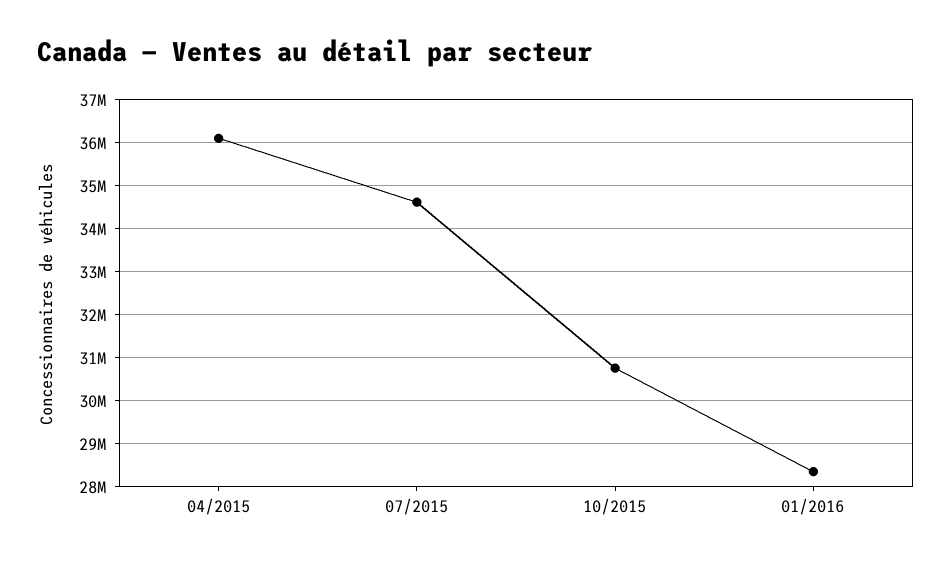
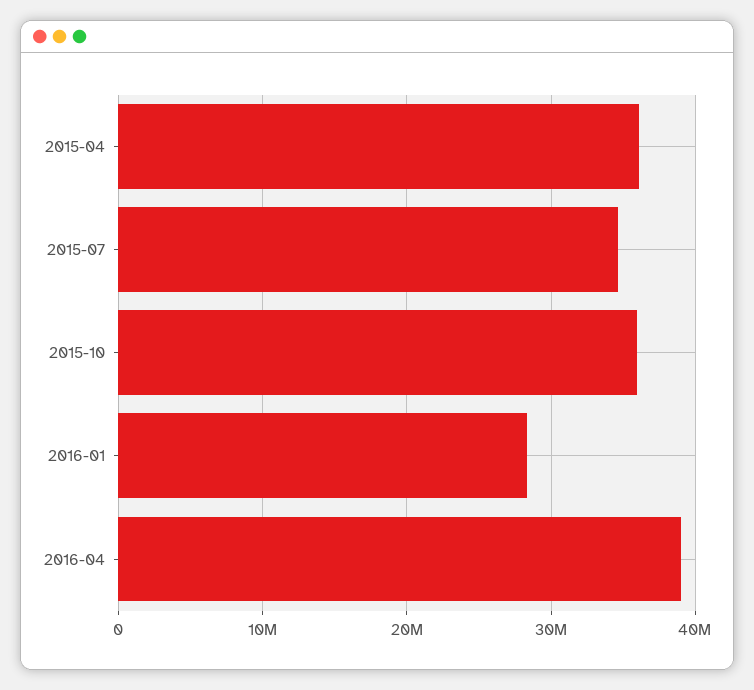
10/2015: 30800000 -> 36000000
2016-04: none -> 39000000

